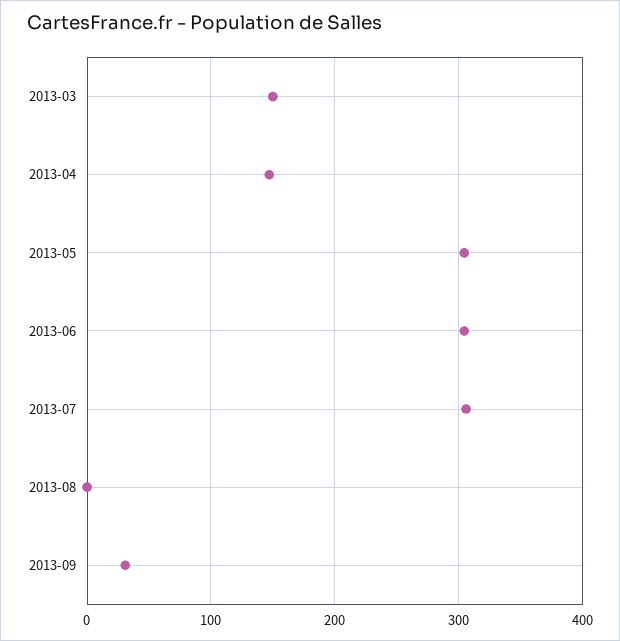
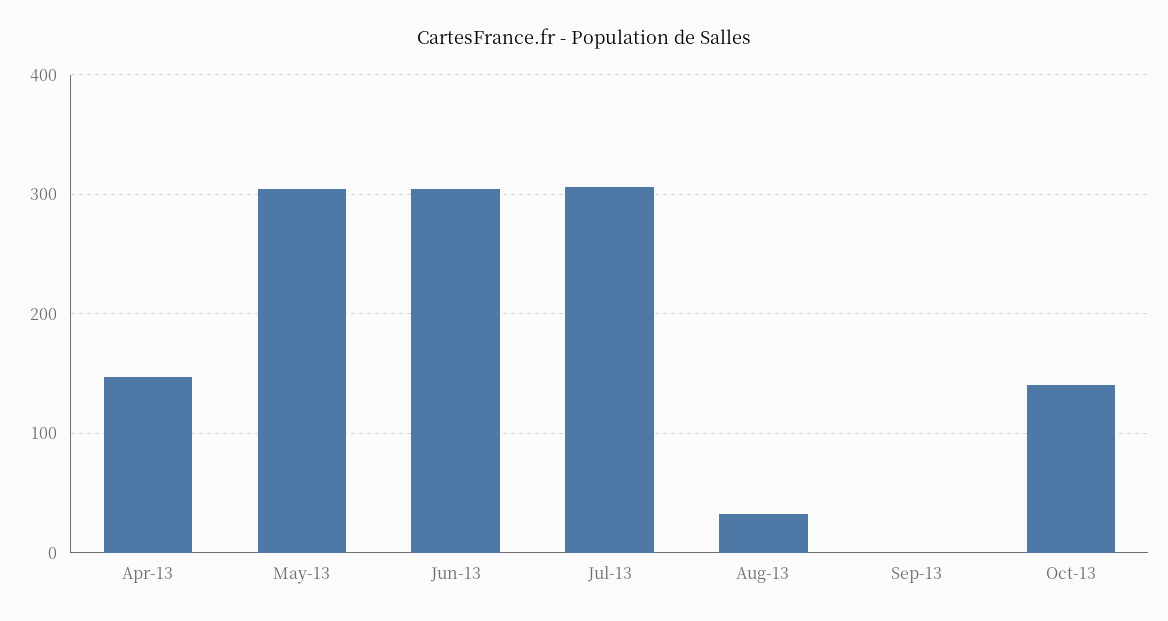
2013-03: 150 -> none
2013-08: 0 -> 30
2013-09: 30 -> 0
Oct-13: none -> 140

